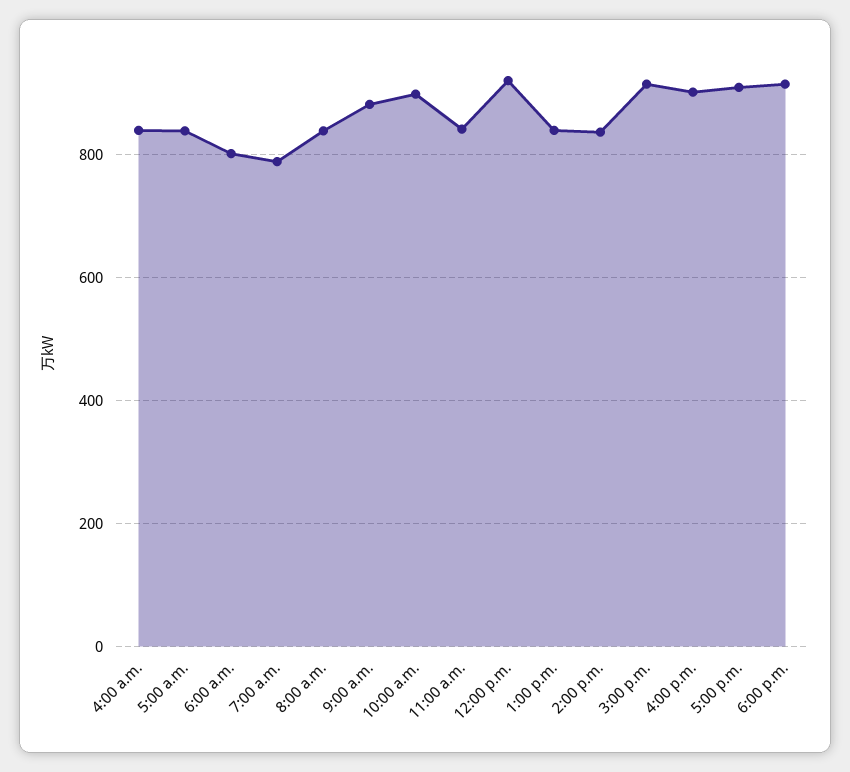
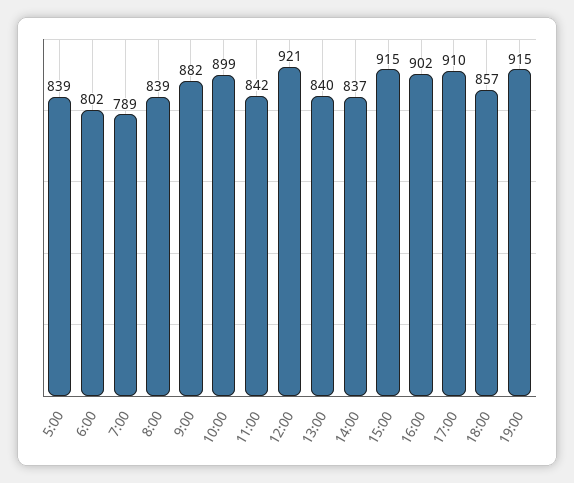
4:00 a.m.: 840 -> none
6:00 p.m.: 920 -> 857
19:00: none -> 915

